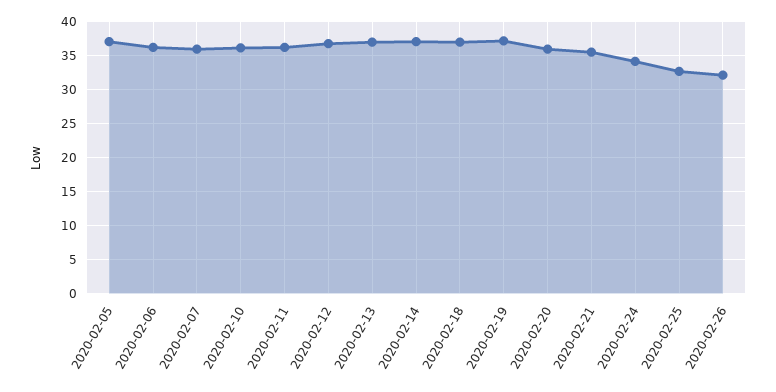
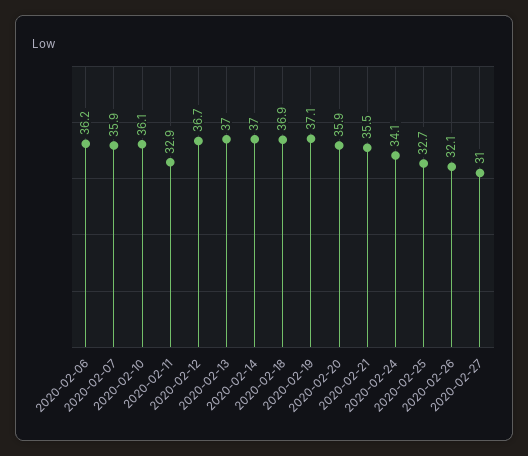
2020-02-05: 37 -> none
2020-02-11: 36 -> 32.9
2020-02-27: none -> 31

